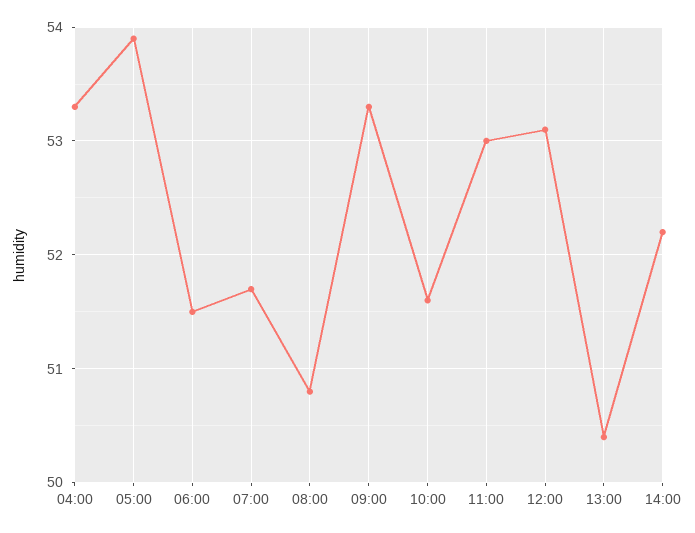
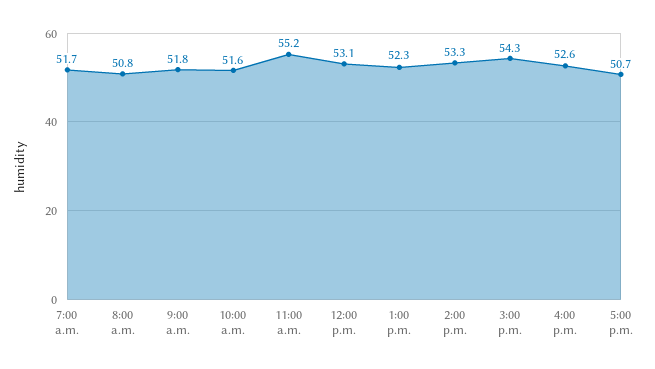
04:00: 53.3 -> none
05:00: 53.9 -> none
06:00: 51.5 -> none
09:00: 53.3 -> 51.8
11:00: 53 -> 55.2
13:00: 50.4 -> 52.3
14:00: 52.2 -> 53.3
3:00 p.m.: none -> 54.3
4:00 p.m.: none -> 52.6
5:00 p.m.: none -> 50.7

